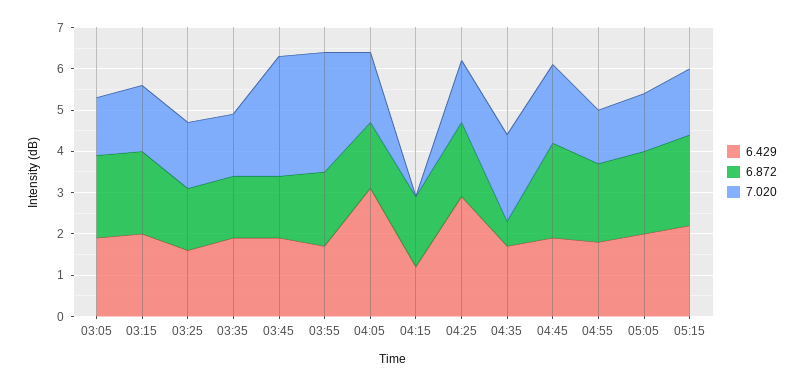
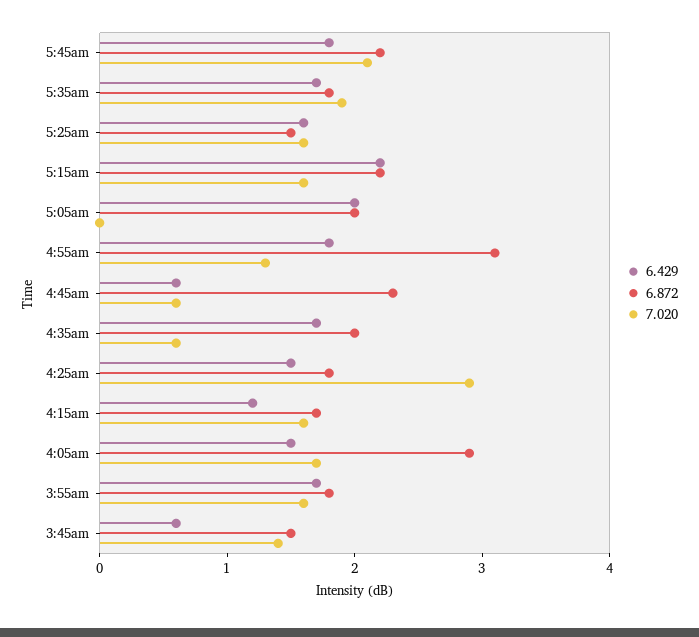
6.429, 03:05: 2 -> none
6.872, 03:05: 2 -> none
7.020, 03:05: 1.5 -> none
6.429, 03:15: 2 -> none
6.872, 03:15: 2 -> none
7.020, 03:15: 1.5 -> none
6.429, 03:25: 1.5 -> none
6.872, 03:25: 1.5 -> none
7.020, 03:25: 1.5 -> none
6.429, 03:35: 2 -> none
6.872, 03:35: 1.5 -> none
7.020, 03:35: 1.5 -> none
6.429, 03:45: 2 -> 0.6
7.020, 03:45: 3 -> 1.4
7.020, 03:55: 3 -> 1.6
6.429, 04:05: 3 -> 1.5
6.872, 04:05: 1.5 -> 2.9
7.020, 04:15: 0 -> 1.6
6.429, 04:25: 3 -> 1.5
7.020, 04:25: 1.5 -> 2.9
6.872, 04:35: 0.5 -> 2
7.020, 04:35: 2 -> 0.6
6.429, 04:45: 2 -> 0.6
7.020, 04:45: 2 -> 0.6
6.872, 04:55: 2 -> 3.1
7.020, 05:05: 1.5 -> 0
6.429, 5:45am: none -> 1.8
6.872, 5:45am: none -> 2.2
7.020, 5:45am: none -> 2.1
6.429, 5:35am: none -> 1.7
6.872, 5:35am: none -> 1.8
7.020, 5:35am: none -> 1.9
6.429, 5:25am: none -> 1.6
6.872, 5:25am: none -> 1.5
7.020, 5:25am: none -> 1.6

